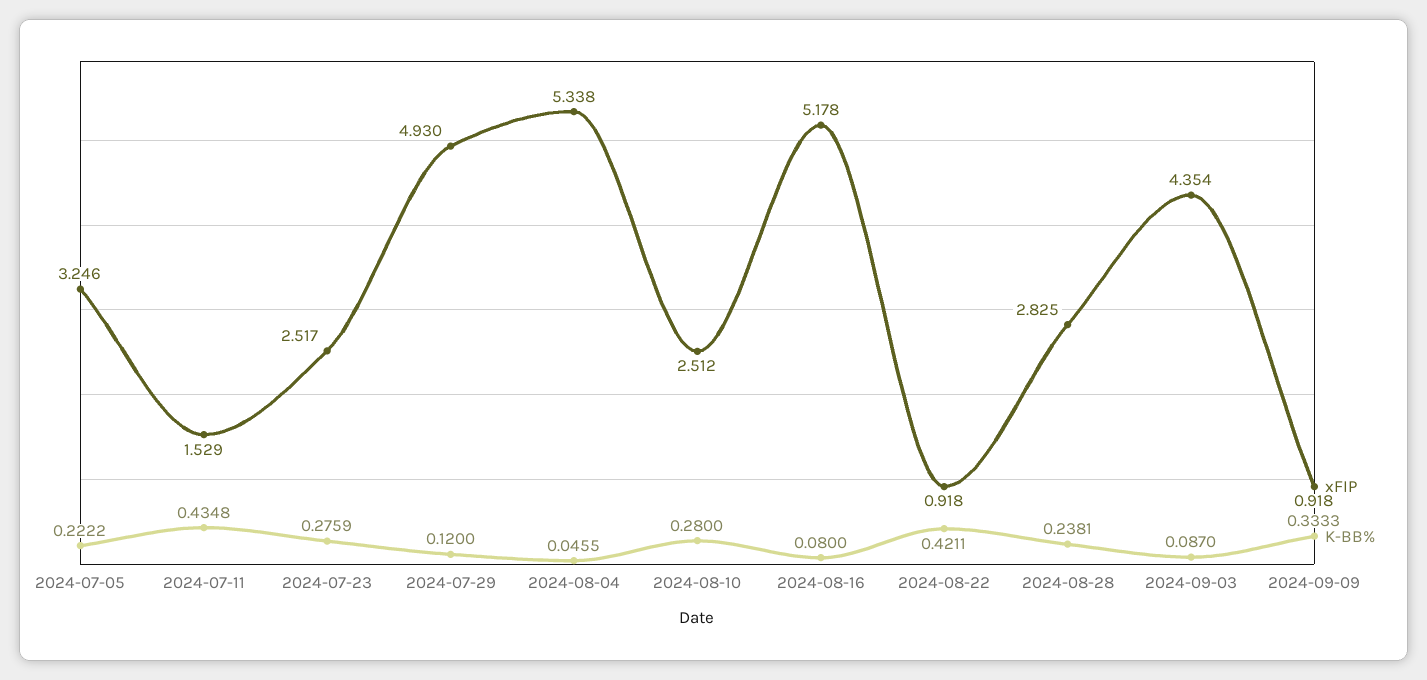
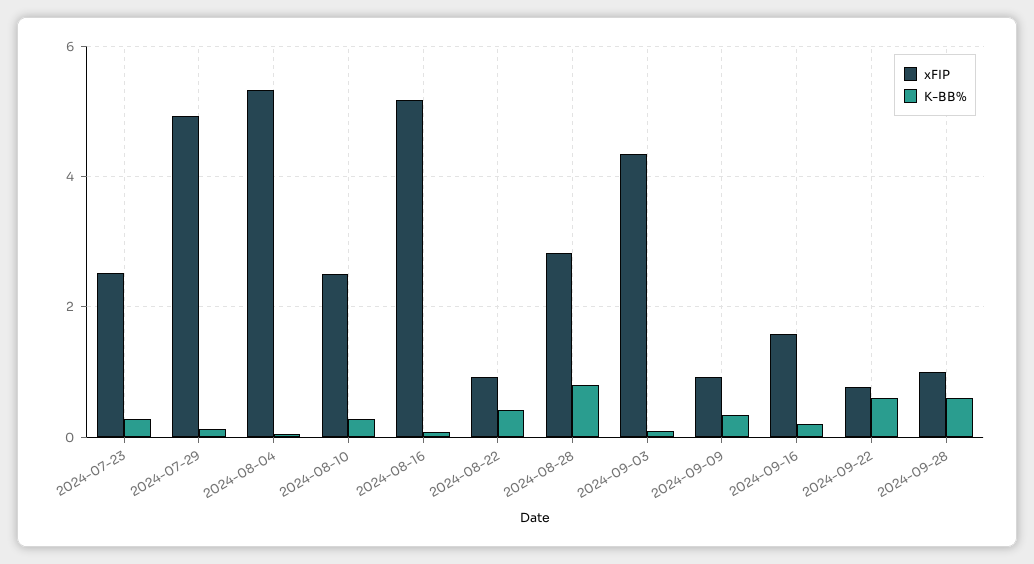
xFIP, 2024-07-05: 3.246 -> none
K-BB%, 2024-07-05: 0.2222 -> none
xFIP, 2024-07-11: 1.529 -> none
K-BB%, 2024-07-11: 0.4348 -> none
K-BB%, 2024-08-28: 0.2381 -> 0.8
xFIP, 2024-09-16: none -> 1.6
K-BB%, 2024-09-16: none -> 0.2
xFIP, 2024-09-22: none -> 0.8
K-BB%, 2024-09-22: none -> 0.6
xFIP, 2024-09-28: none -> 1
K-BB%, 2024-09-28: none -> 0.6

